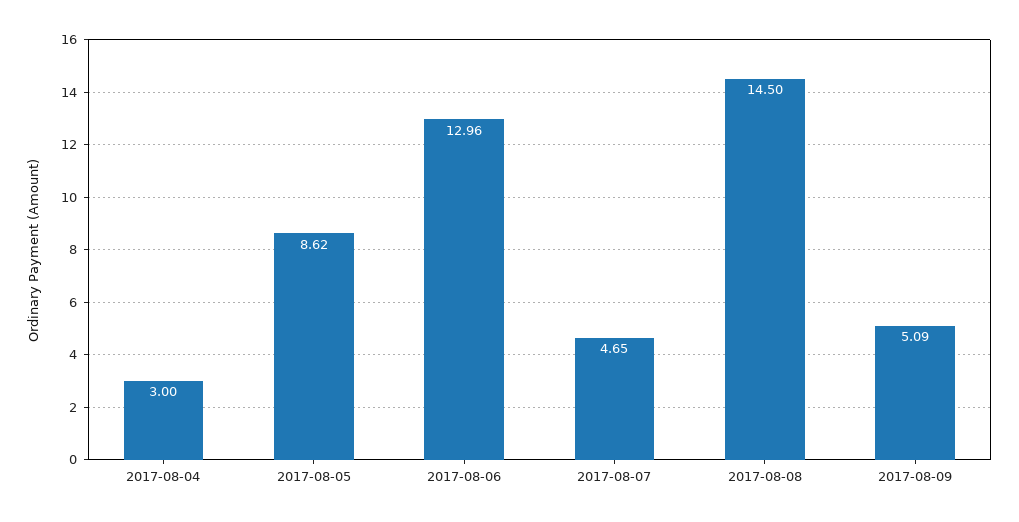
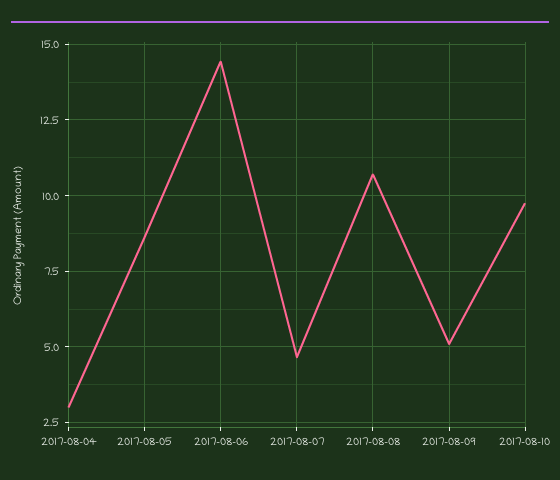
2017-08-06: 12.96 -> 14.5
2017-08-08: 14.5 -> 10.75
2017-08-10: none -> 9.75

